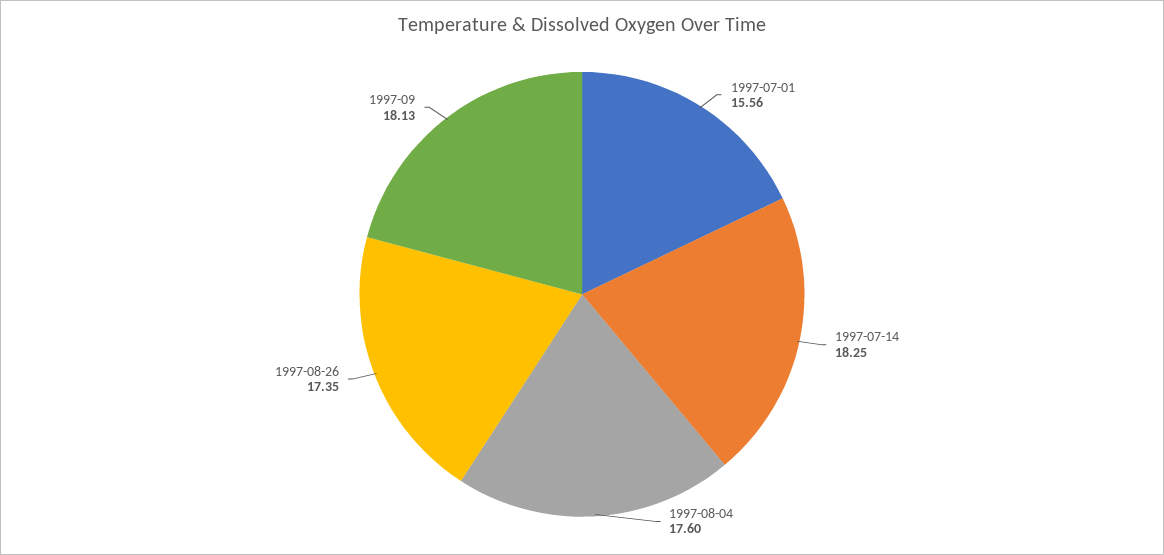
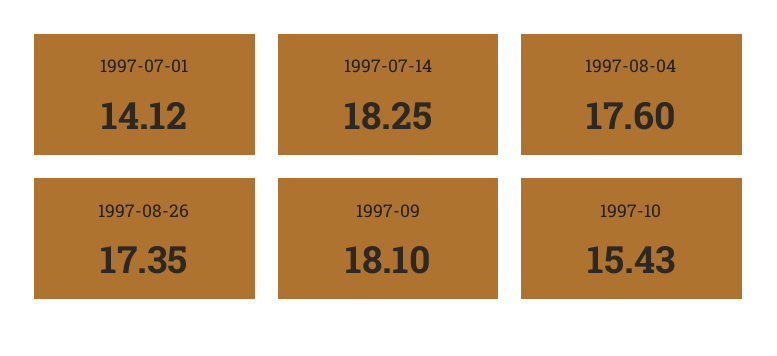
1997-07-01: 15.56 -> 14.12
1997-09: 18.13 -> 18.1
1997-10: none -> 15.43

